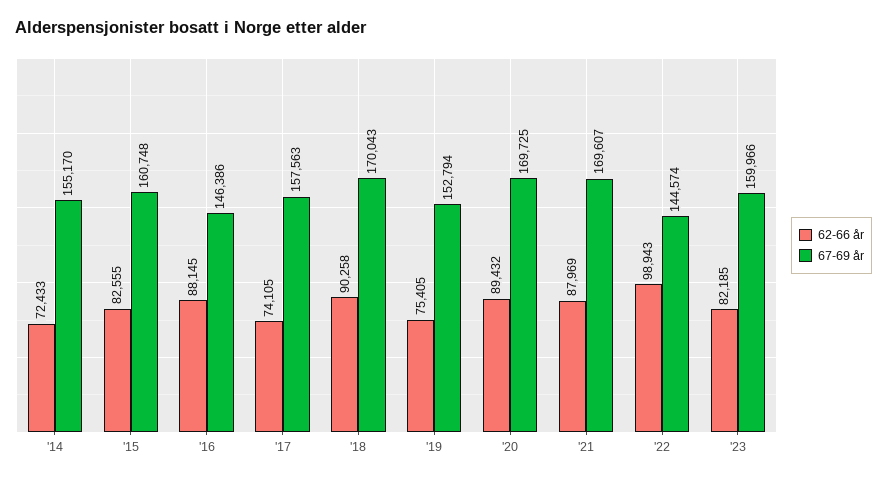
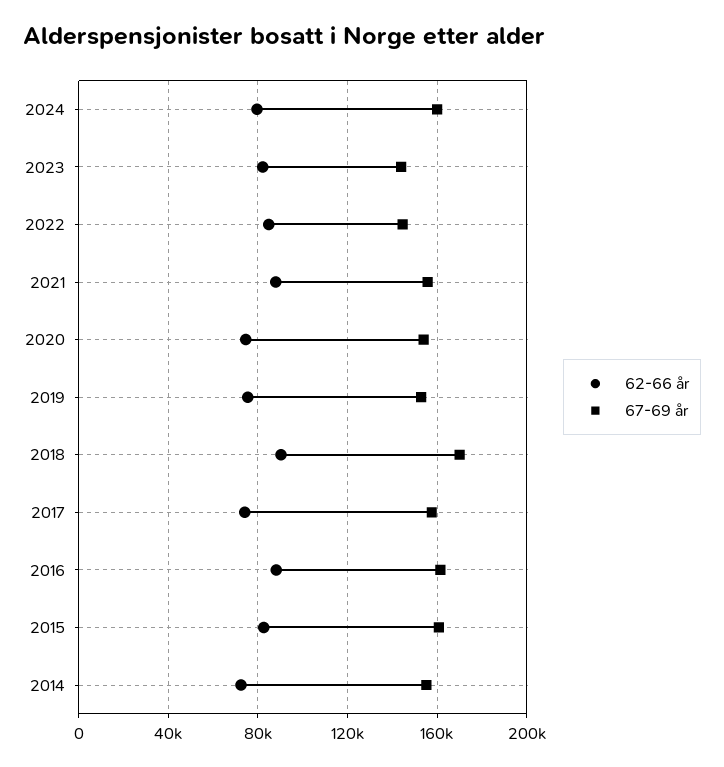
67-69 år, '16: 146386 -> 160000
62-66 år, '20: 89432 -> 75000
67-69 år, '20: 169725 -> 155000
67-69 år, '21: 169607 -> 155000
62-66 år, '22: 98943 -> 85000
67-69 år, '23: 159966 -> 145000
62-66 år, 2024: none -> 80000
67-69 år, 2024: none -> 160000

